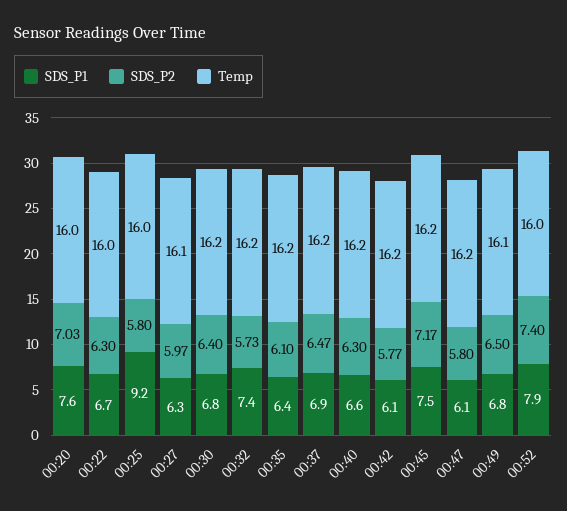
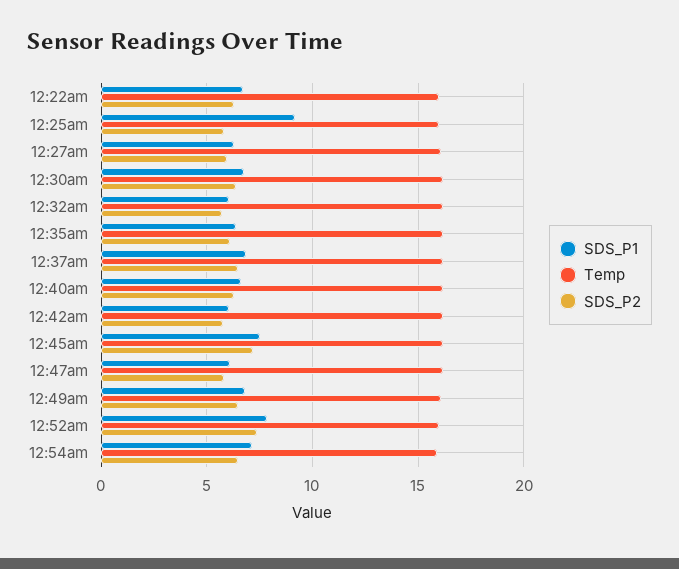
SDS_P1, 00:20: 7.6 -> none
SDS_P2, 00:20: 7.03 -> none
Temp, 00:20: 16 -> none
SDS_P1, 00:32: 7.4 -> 6
SDS_P1, 12:54am: none -> 7
Temp, 12:54am: none -> 16
SDS_P2, 12:54am: none -> 6.5

